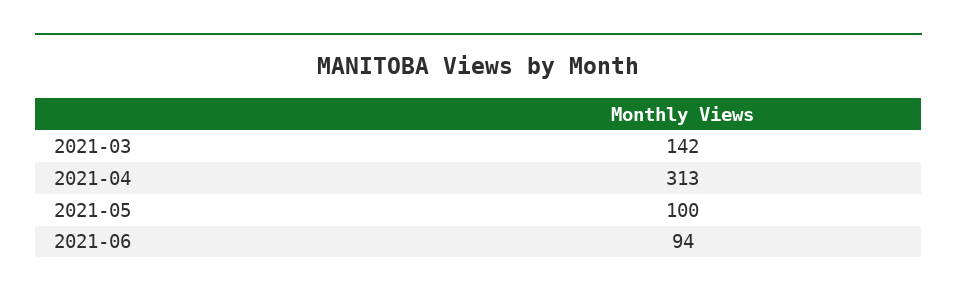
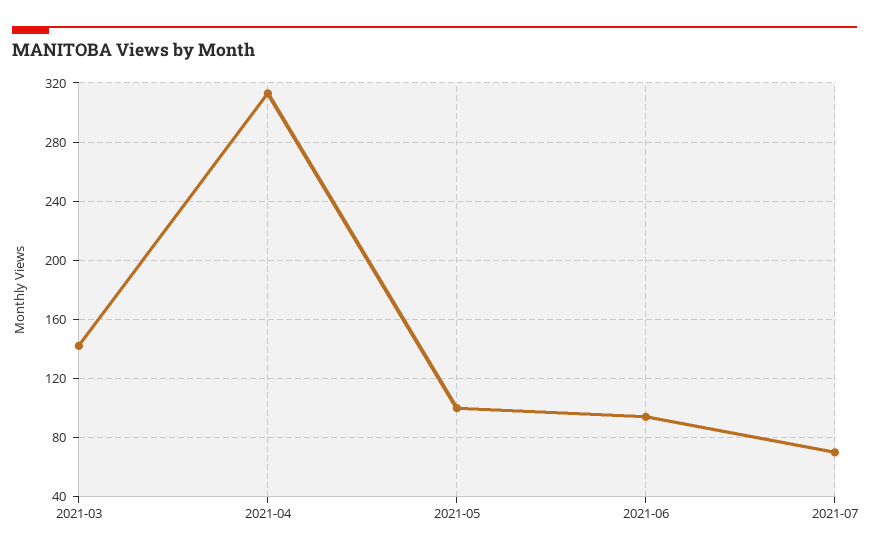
2021-07: none -> 70

